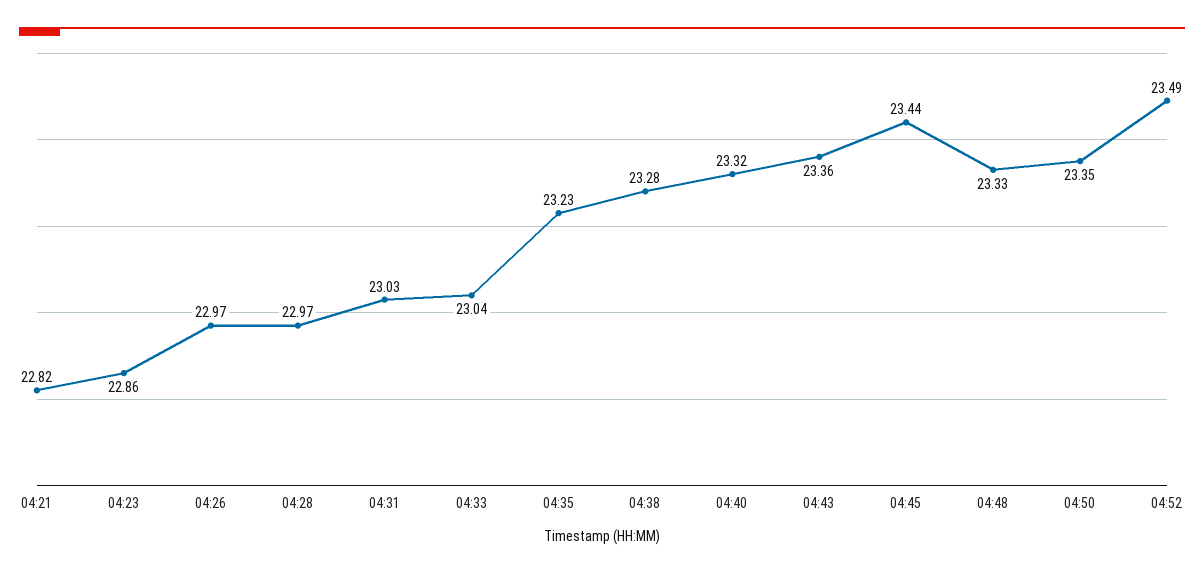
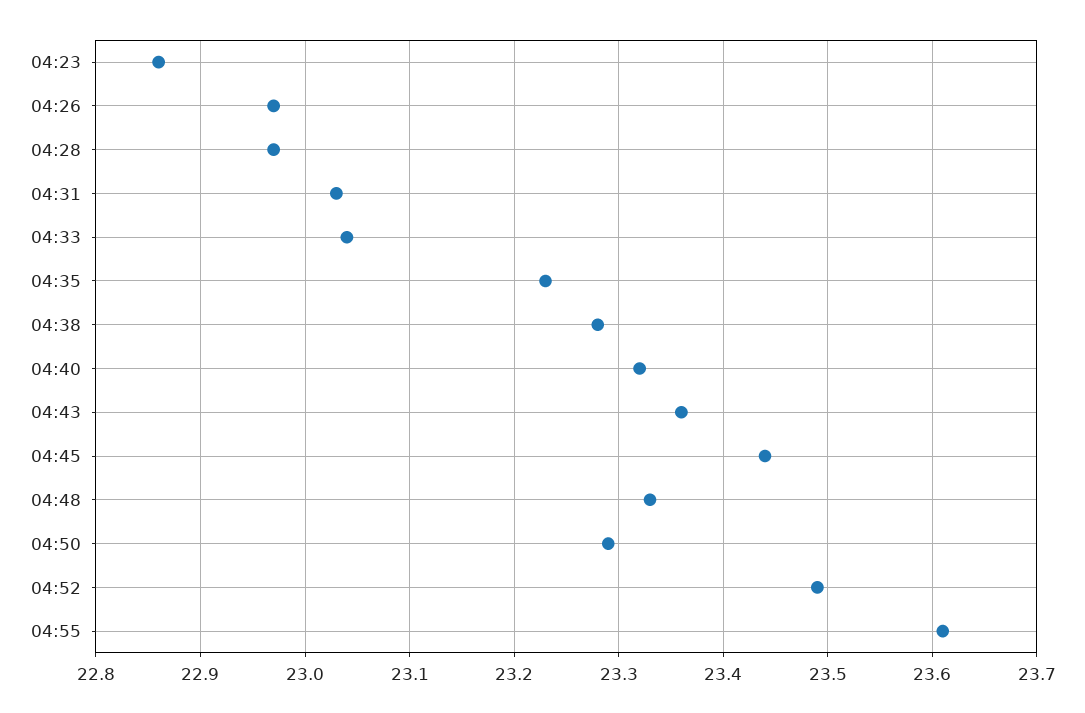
04:21: 22.82 -> none
04:50: 23.35 -> 23.29
04:55: none -> 23.61

